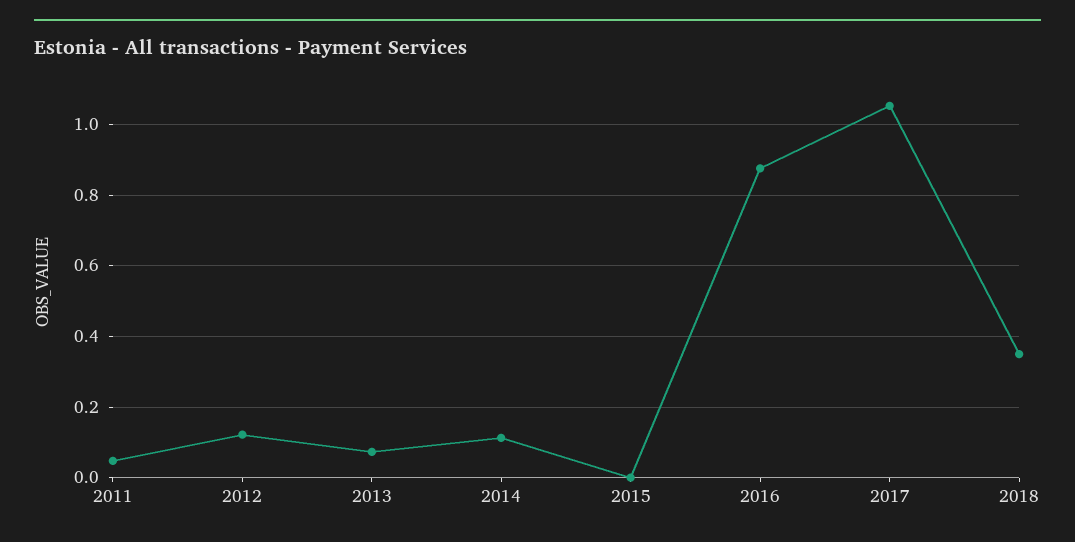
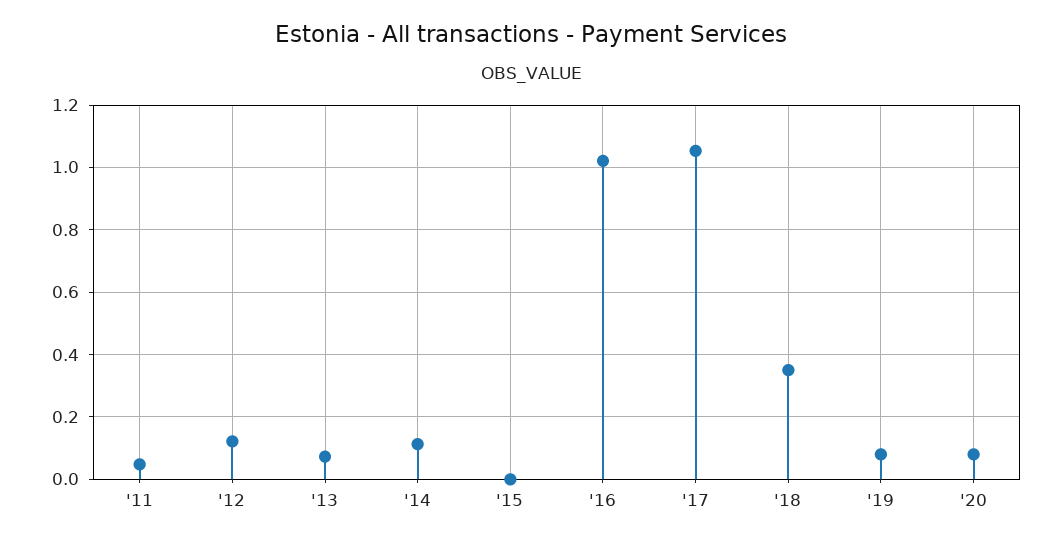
2016: 0.88 -> 1.02
'19: none -> 0.08
'20: none -> 0.08

